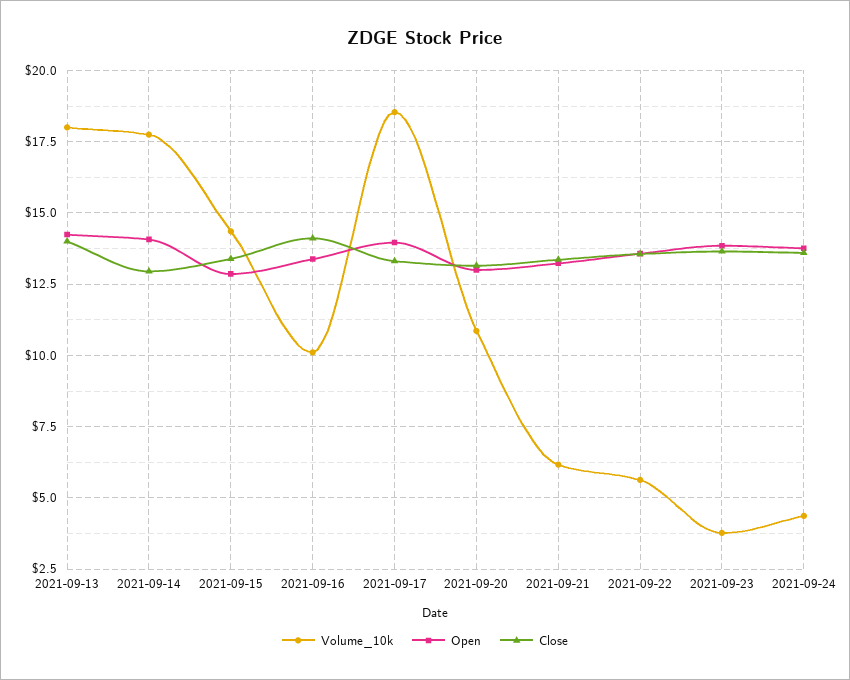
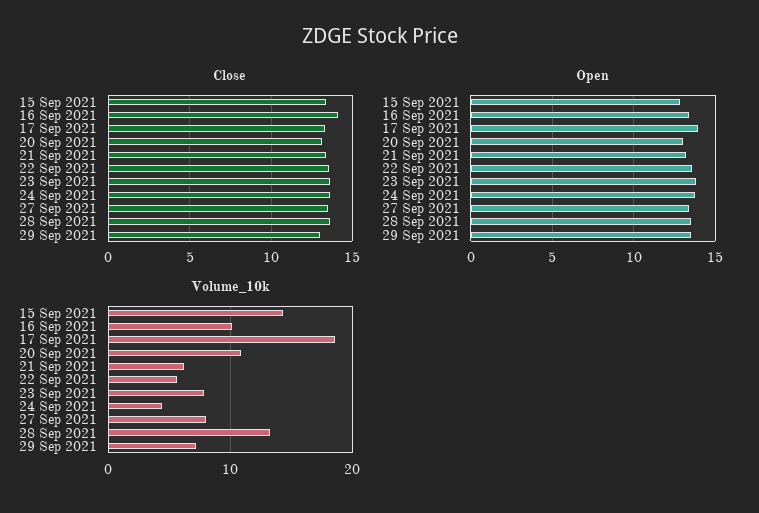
Volume_10k, 2021-09-13: 18 -> none
Open, 2021-09-13: 14.25 -> none
Close, 2021-09-13: 14 -> none
Volume_10k, 2021-09-14: 17.75 -> none
Open, 2021-09-14: 14 -> none
Close, 2021-09-14: 13 -> none
Volume_10k, 2021-09-23: 3.75 -> 8
Close, 27 Sep 2021: none -> 13.5
Close, 28 Sep 2021: none -> 13.5
Close, 29 Sep 2021: none -> 13
Open, 27 Sep 2021: none -> 13.5
Open, 28 Sep 2021: none -> 13.5
Open, 29 Sep 2021: none -> 13.5
Volume_10k, 27 Sep 2021: none -> 8
Volume_10k, 28 Sep 2021: none -> 13
Volume_10k, 29 Sep 2021: none -> 7

